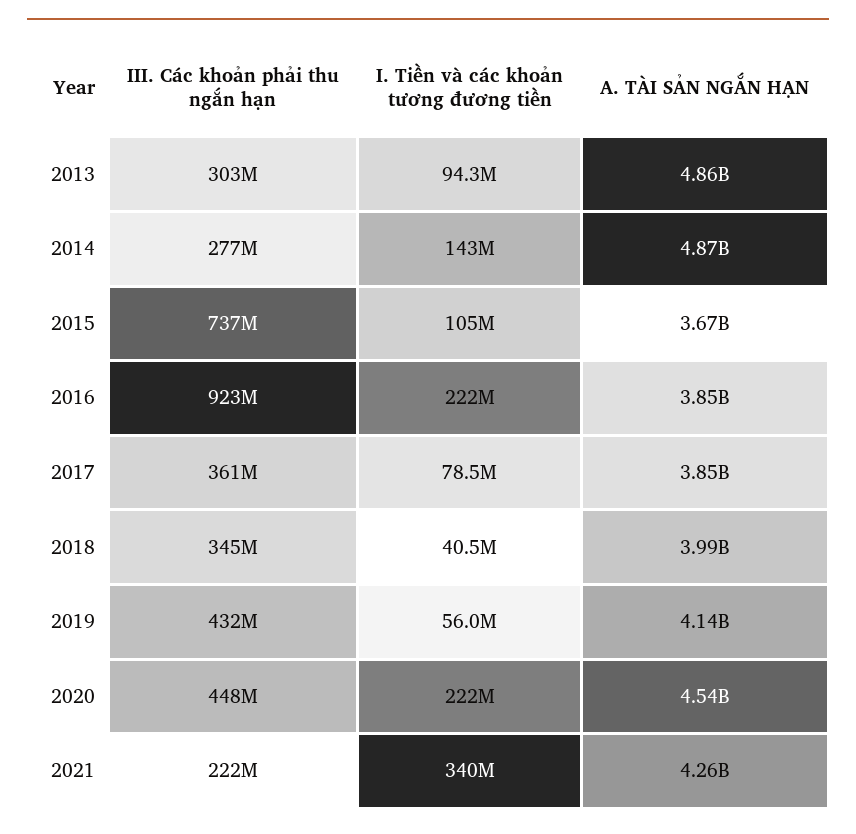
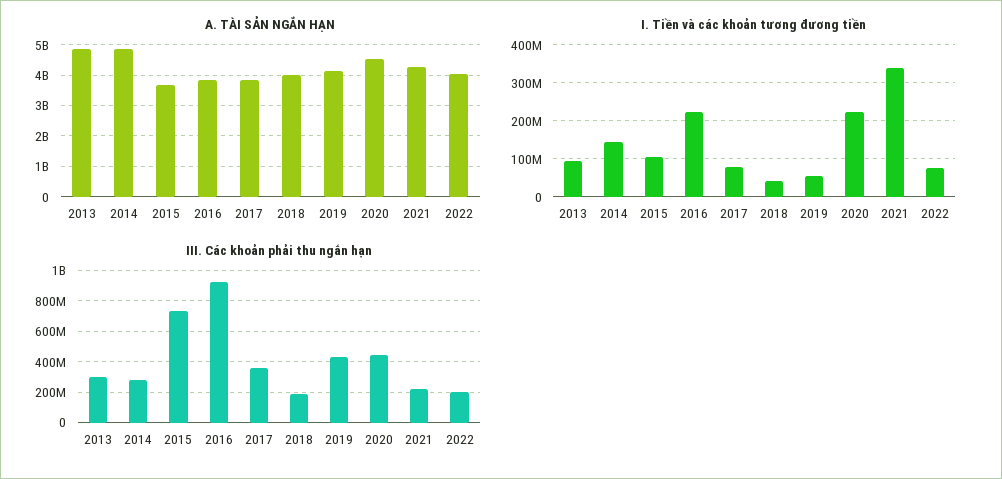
III. Các khoản phải thu ngắn hạn, 2018: 345000000 -> 200000000
A. TÀI SẢN NGẮN HẠN, 2022: none -> 4000000000
I. Tiền và các khoản tương đương tiền, 2022: none -> 80000000
III. Các khoản phải thu ngắn hạn, 2022: none -> 200000000

